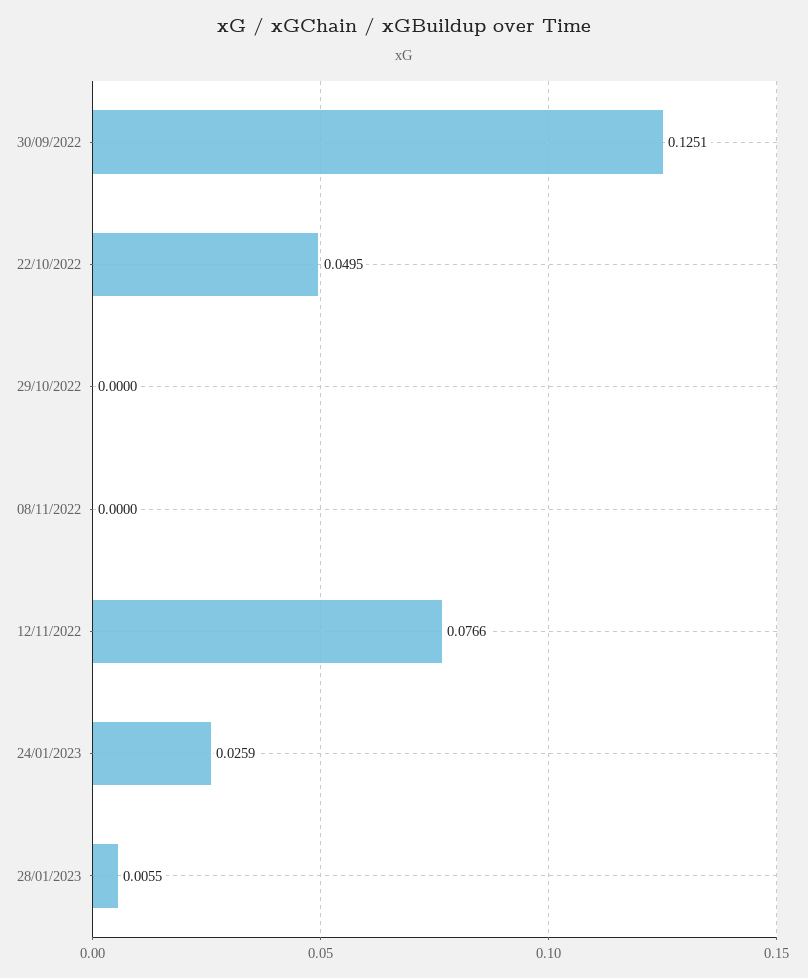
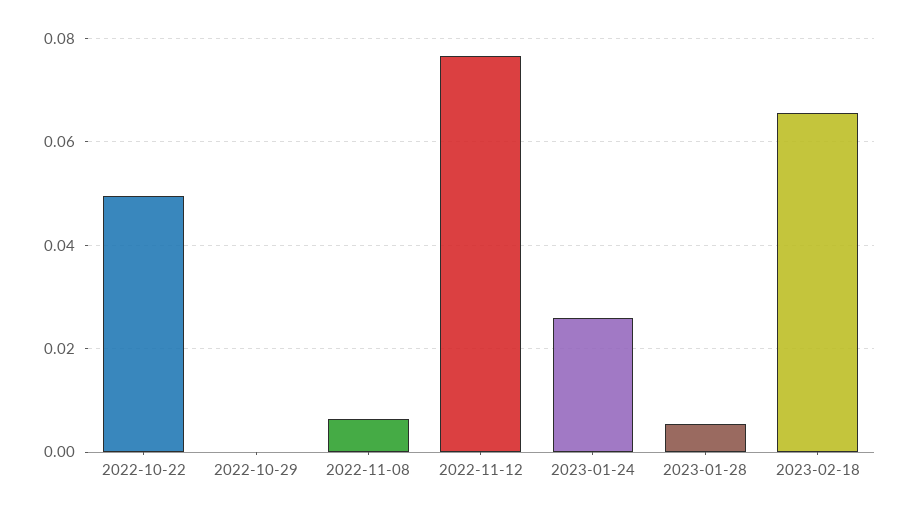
30/09/2022: 0.1251 -> none
08/11/2022: 0 -> 0.006
2023-02-18: none -> 0.066

